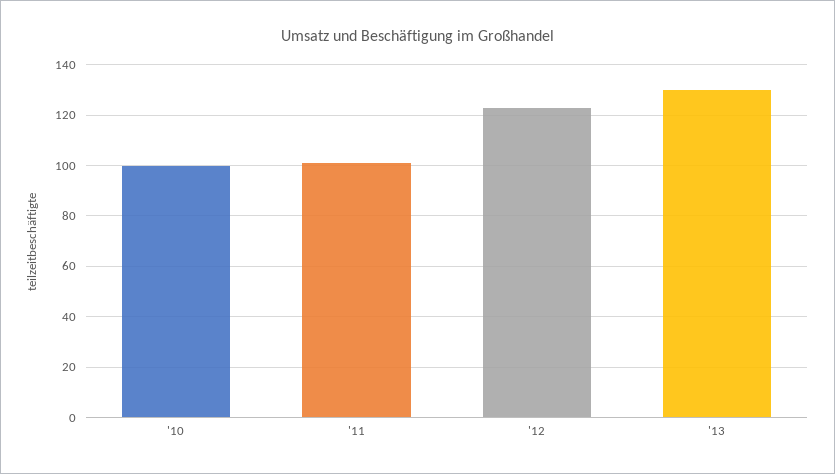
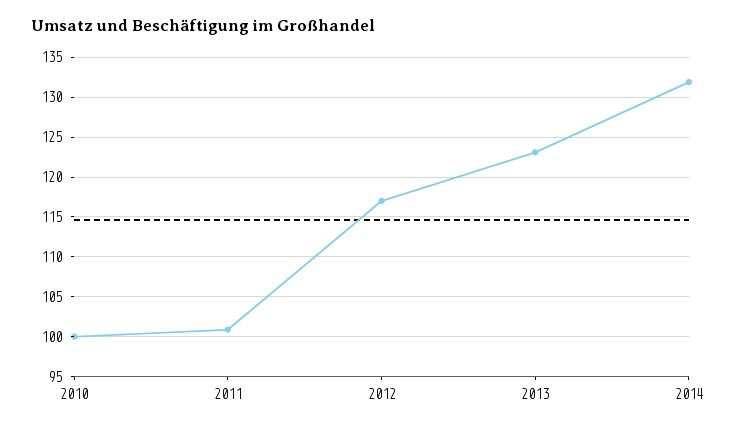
'12: 122.5 -> 117
'13: 130 -> 123
2014: none -> 132

